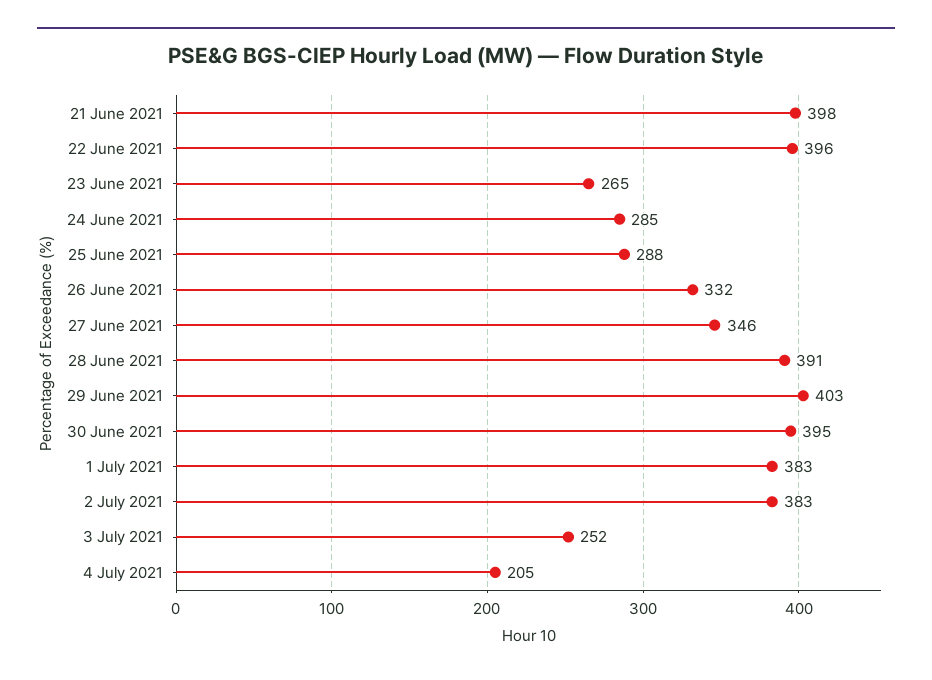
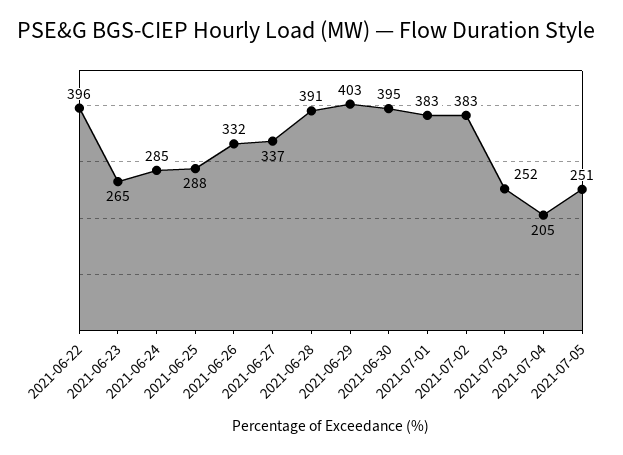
21 June 2021: 398 -> none
27 June 2021: 346 -> 337
2021-07-05: none -> 251

